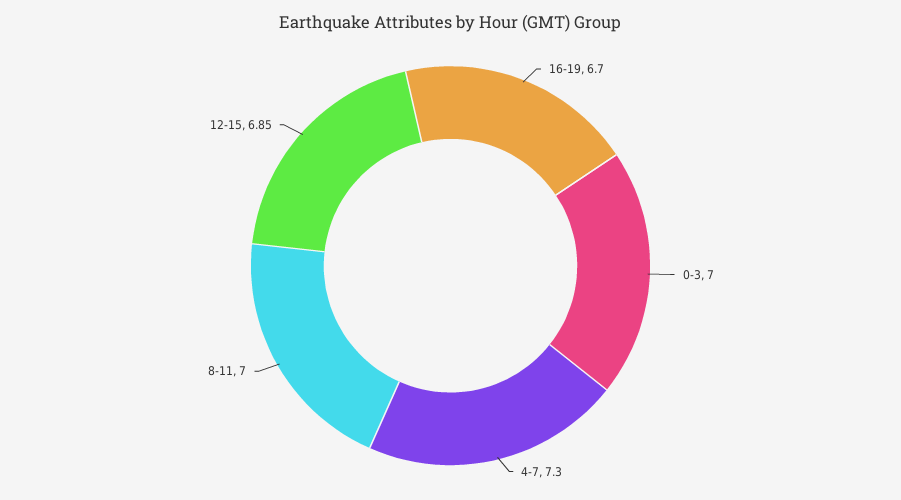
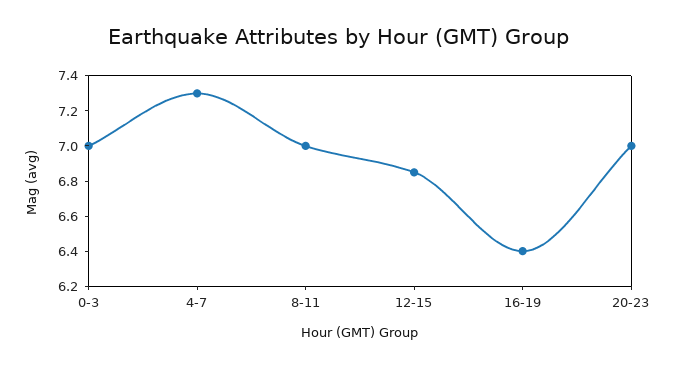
16-19: 6.7 -> 6.4
20-23: none -> 7

